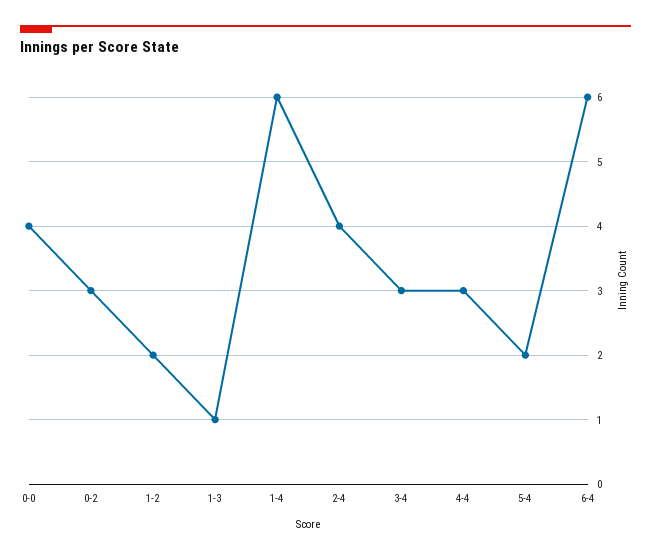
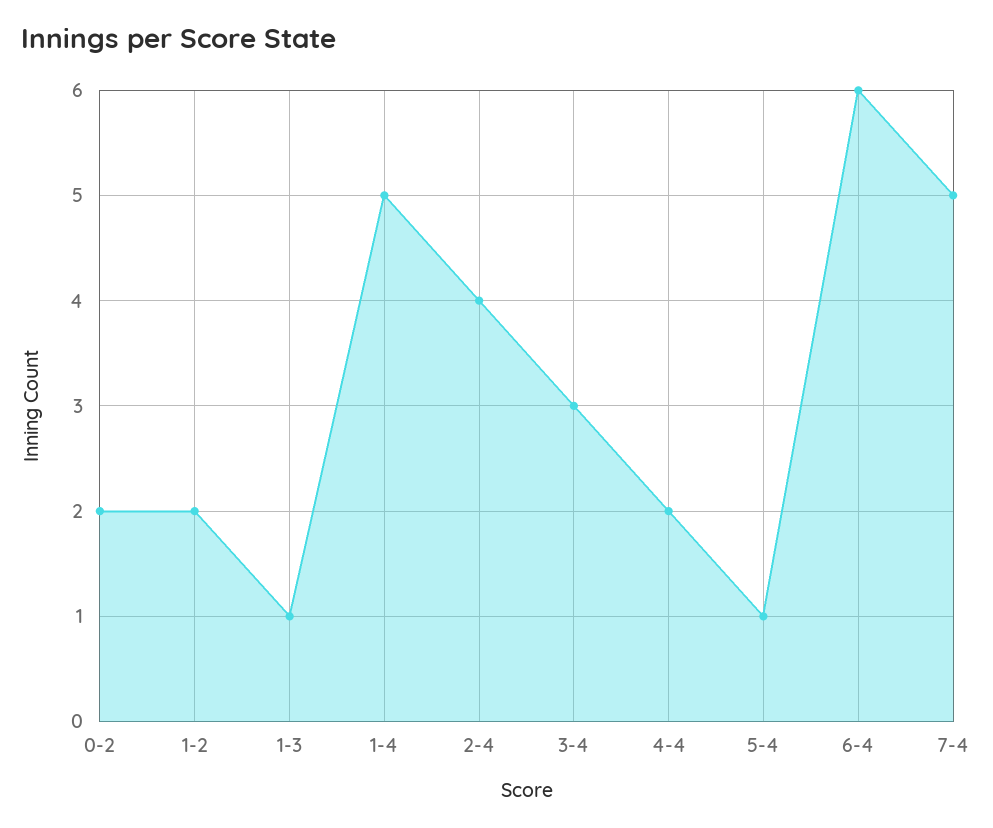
0-0: 4 -> none
0-2: 3 -> 2
1-4: 6 -> 5
4-4: 3 -> 2
5-4: 2 -> 1
7-4: none -> 5

